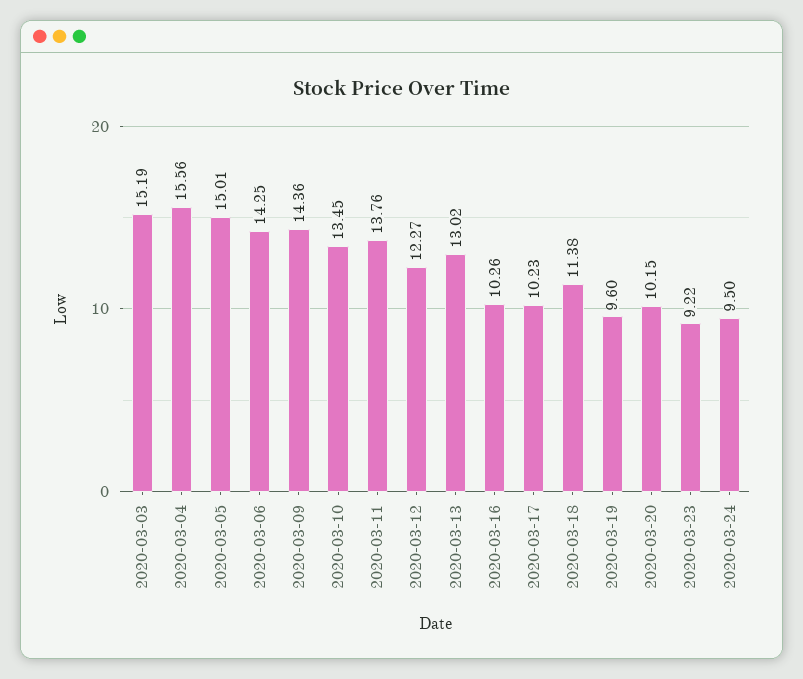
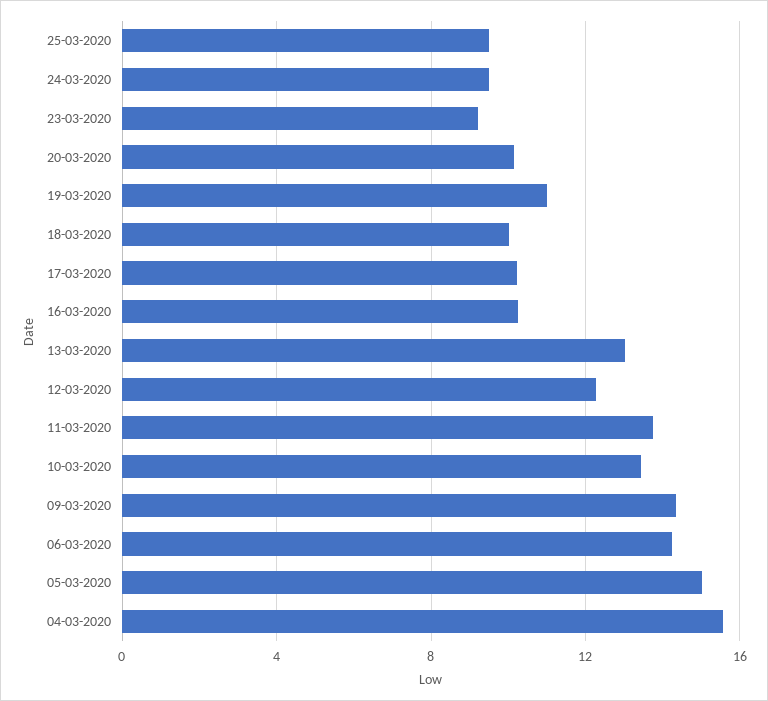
2020-03-03: 15.19 -> none
2020-03-18: 11.38 -> 10
2020-03-19: 9.6 -> 11
25-03-2020: none -> 9.5

